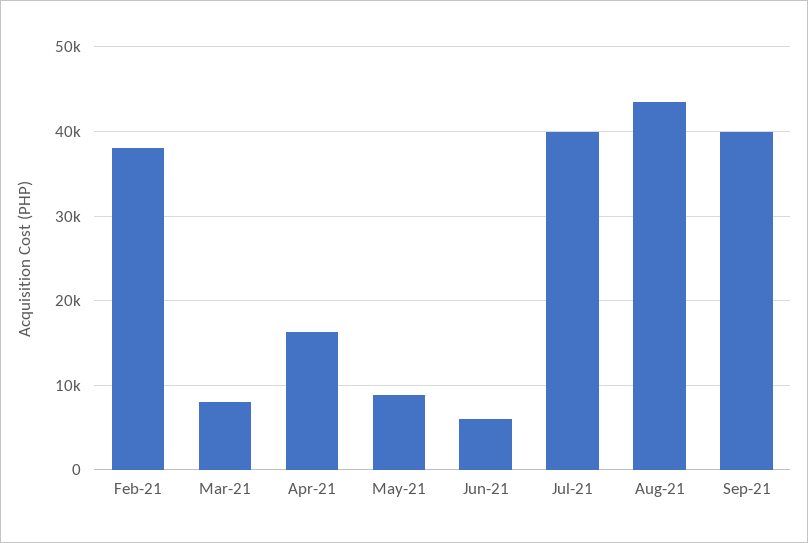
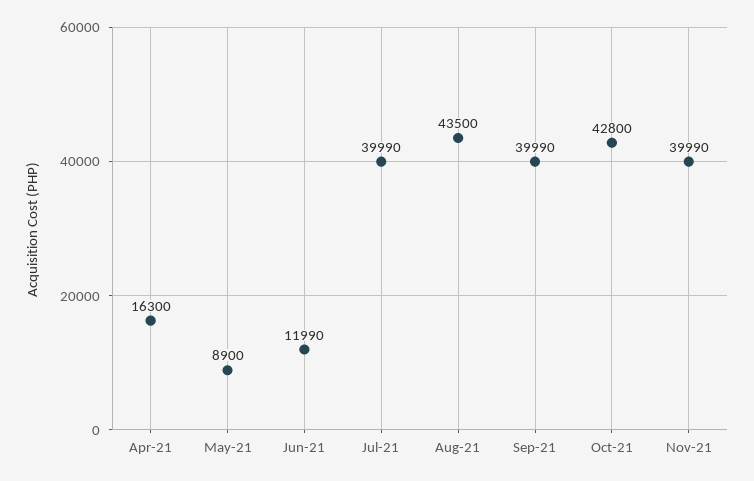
Feb-21: 38000 -> none
Mar-21: 8000 -> none
Jun-21: 6000 -> 11990
Oct-21: none -> 42800
Nov-21: none -> 39990

